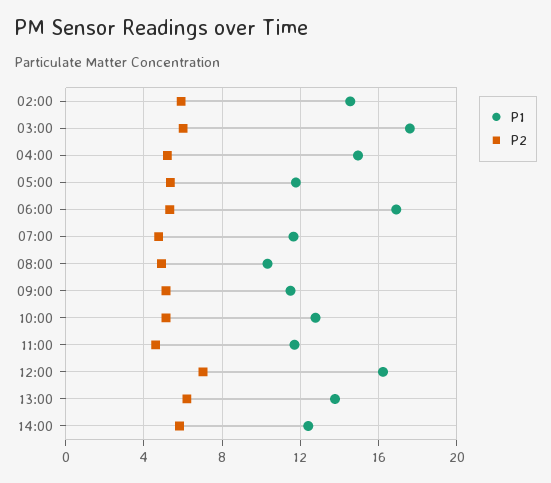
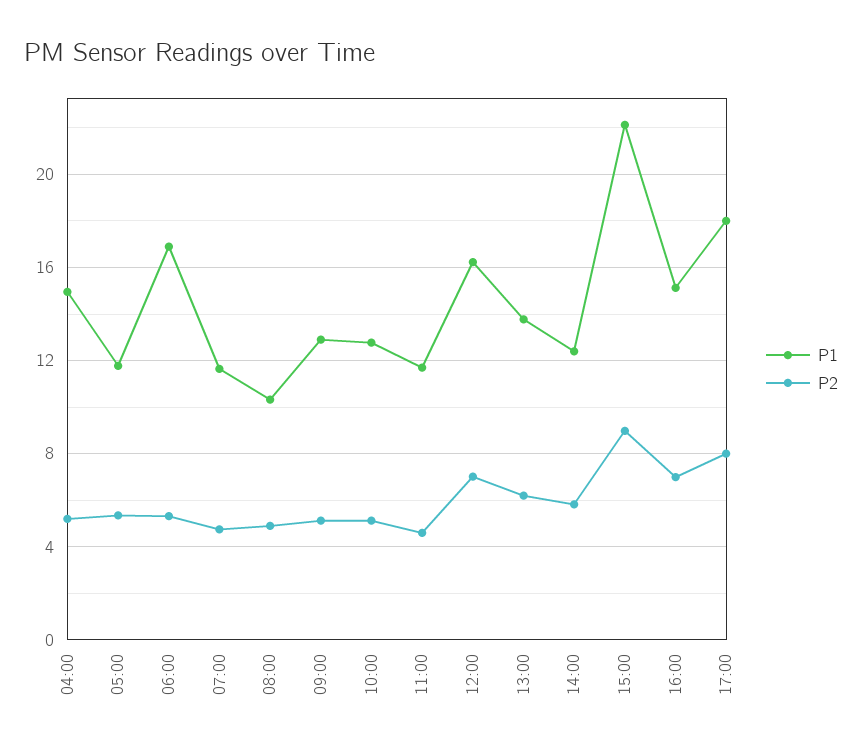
P1, 02:00: 14.5 -> none
P2, 02:00: 6 -> none
P1, 03:00: 17.5 -> none
P2, 03:00: 6 -> none
P1, 09:00: 11.5 -> 13
P1, 15:00: none -> 22
P2, 15:00: none -> 9
P1, 16:00: none -> 15
P2, 16:00: none -> 7
P1, 17:00: none -> 18
P2, 17:00: none -> 8

